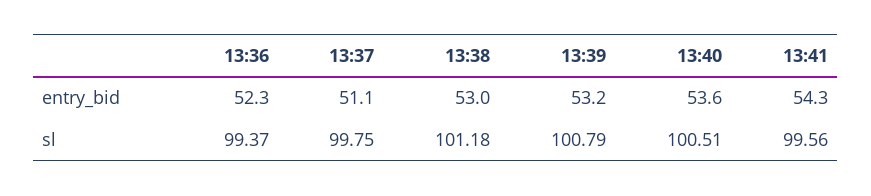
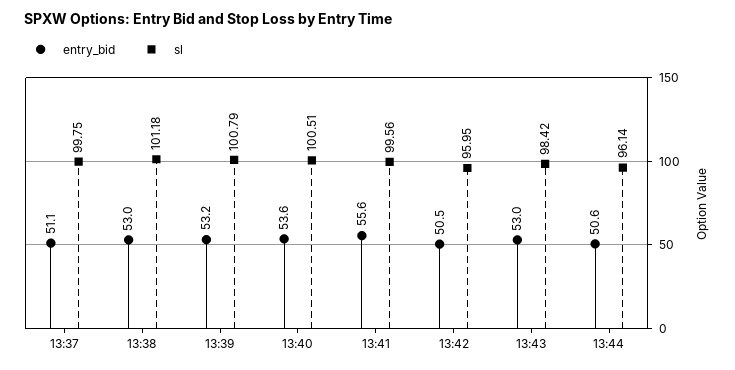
entry_bid, 13:36: 52.3 -> none
entry_bid, 13:41: 54.3 -> 55.6
sl, 13:36: 99.37 -> none
entry_bid, 13:42: none -> 50.5
sl, 13:42: none -> 95.95
entry_bid, 13:43: none -> 53
sl, 13:43: none -> 98.42
entry_bid, 13:44: none -> 50.6
sl, 13:44: none -> 96.14

